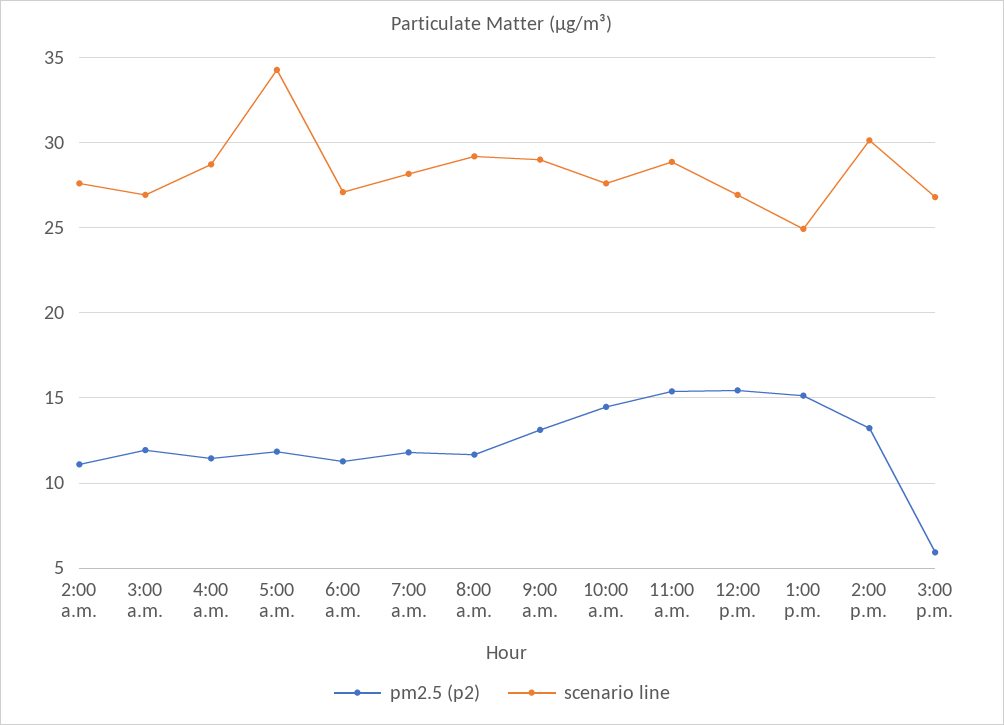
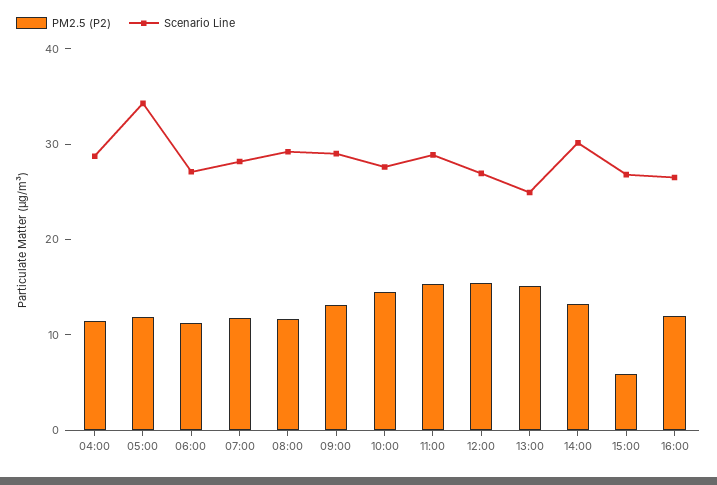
pm2.5 (p2), 2:00 a.m.: 11 -> none
scenario line, 2:00 a.m.: 27.5 -> none
pm2.5 (p2), 3:00 a.m.: 12 -> none
scenario line, 3:00 a.m.: 27 -> none
pm2.5 (p2), 16:00: none -> 12
scenario line, 16:00: none -> 26

